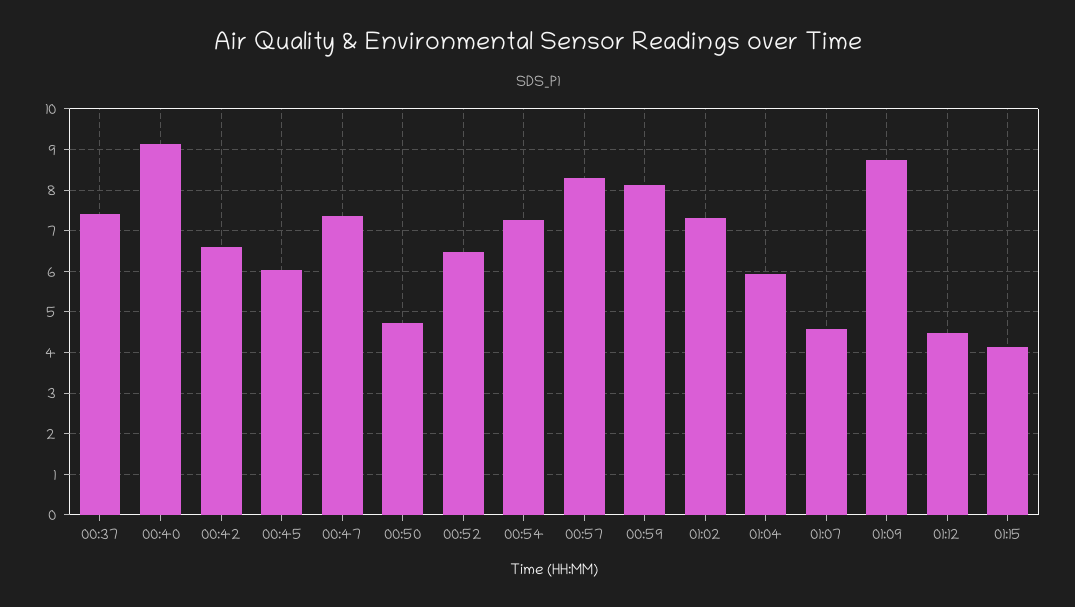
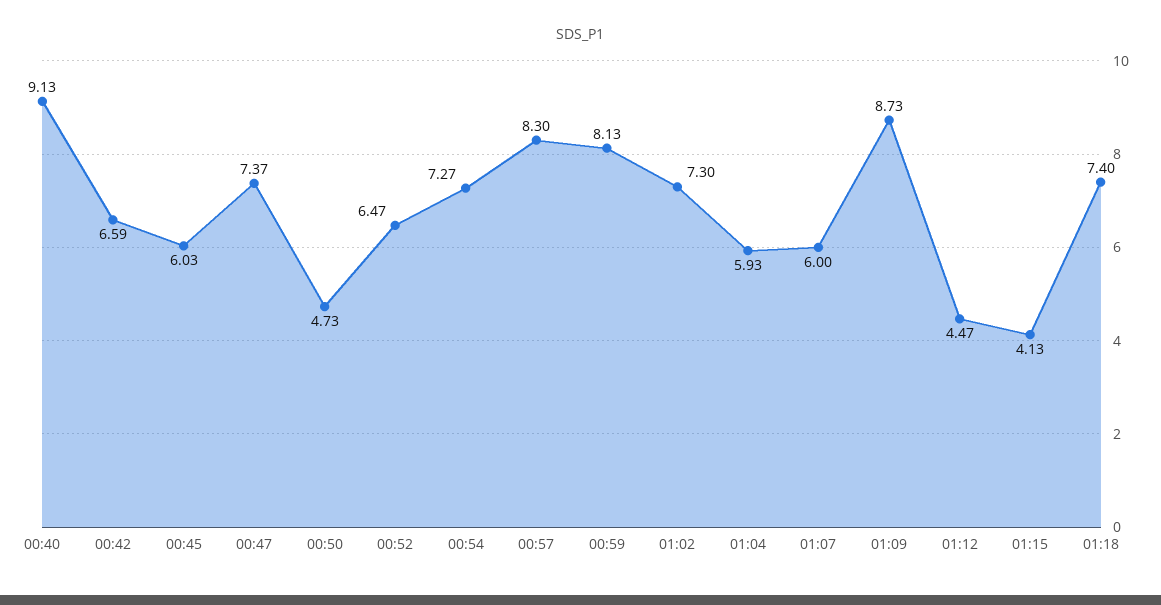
00:37: 7.4 -> none
01:07: 4.6 -> 6
01:18: none -> 7.4

